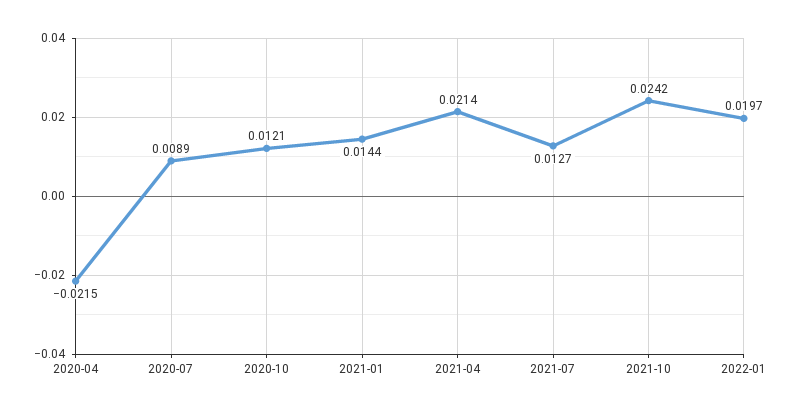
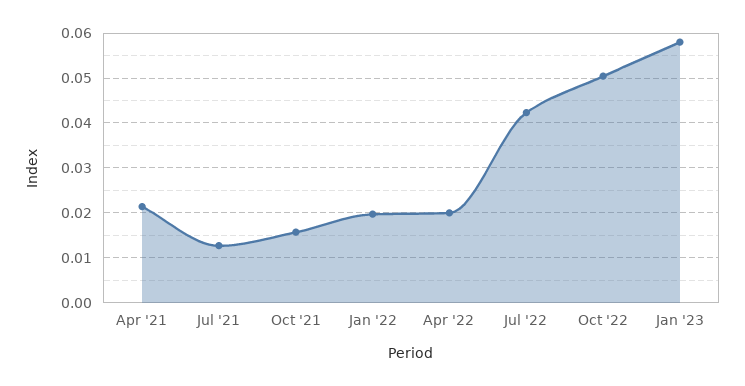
2020-04: -0.0215 -> none
2020-07: 0.0089 -> none
2020-10: 0.0121 -> none
2021-01: 0.0144 -> none
2021-10: 0.0242 -> 0.016
Apr '22: none -> 0.02
Jul '22: none -> 0.042
Oct '22: none -> 0.05
Jan '23: none -> 0.058

